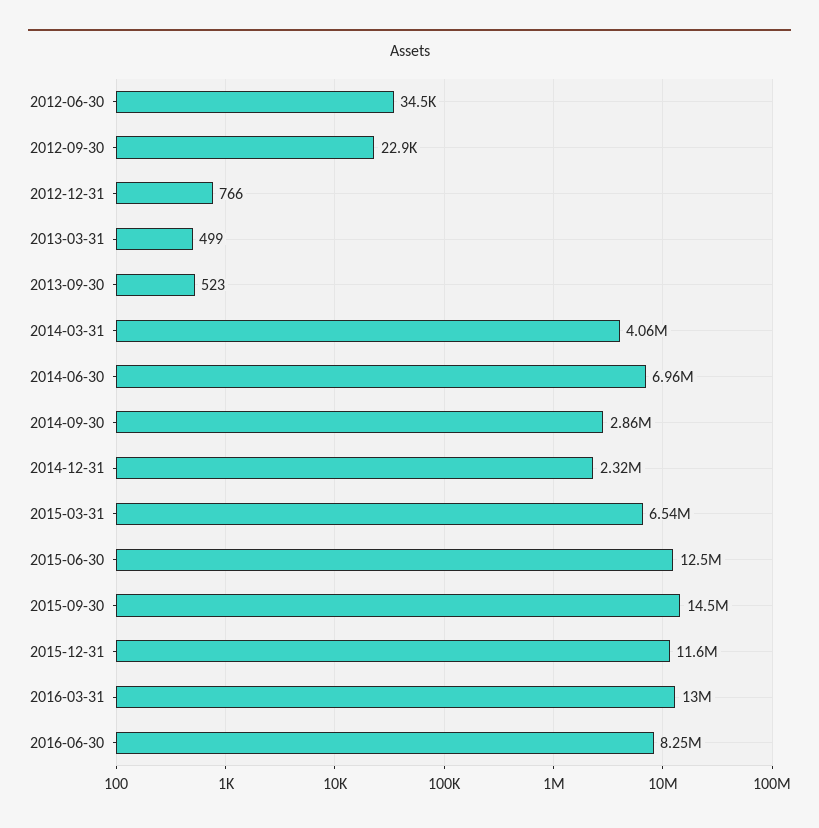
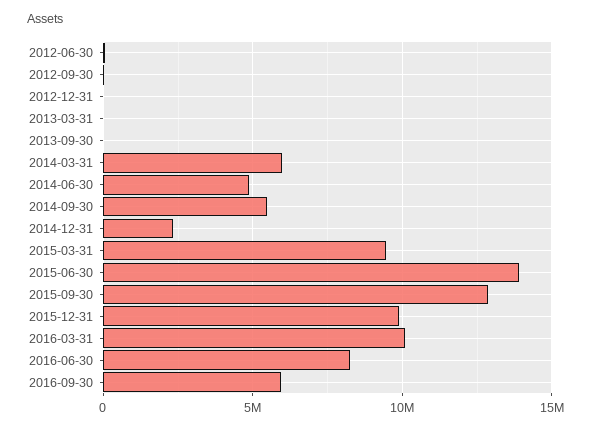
2014-03-31: 4060000 -> 6000000
2014-06-30: 6960000 -> 5000000
2014-09-30: 2860000 -> 5500000
2015-03-31: 6540000 -> 9500000
2015-06-30: 12500000 -> 14000000
2015-09-30: 14500000 -> 13000000
2015-12-31: 11600000 -> 10000000
2016-03-31: 13000000 -> 10000000
2016-09-30: none -> 6000000

